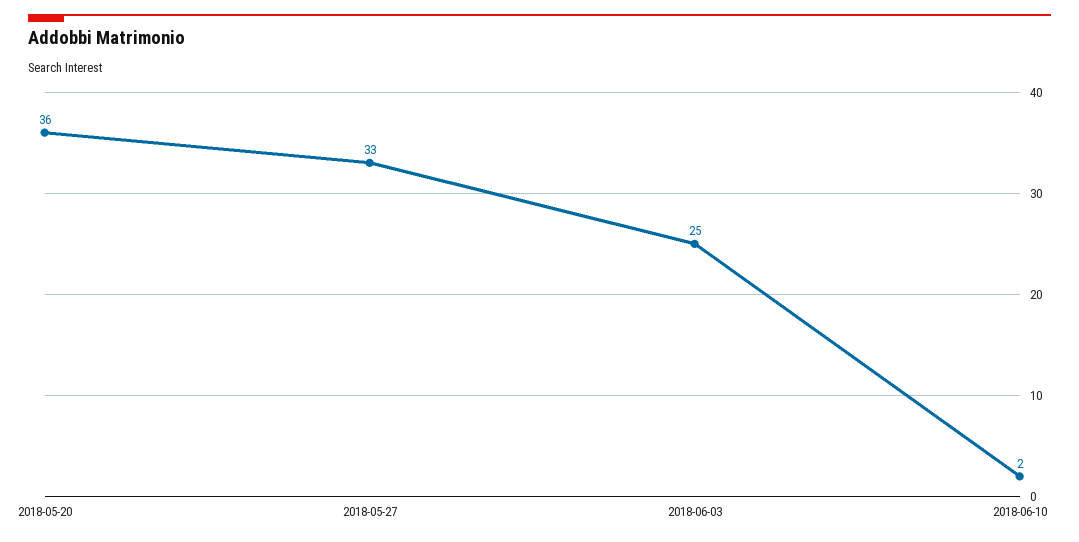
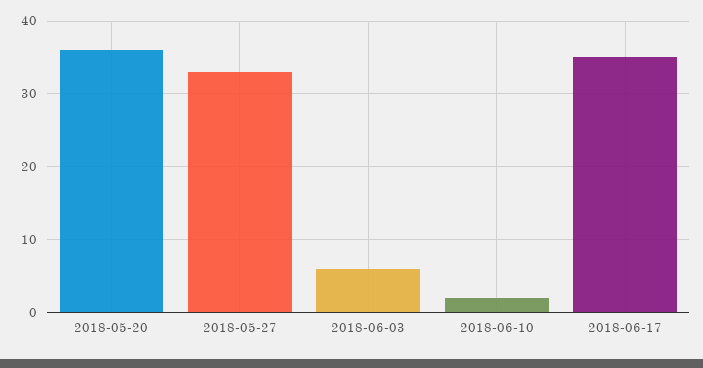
2018-06-03: 25 -> 6
2018-06-17: none -> 35

